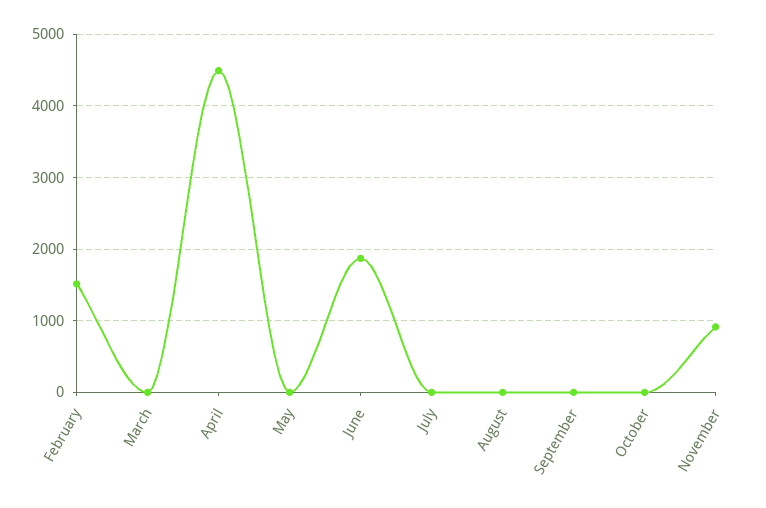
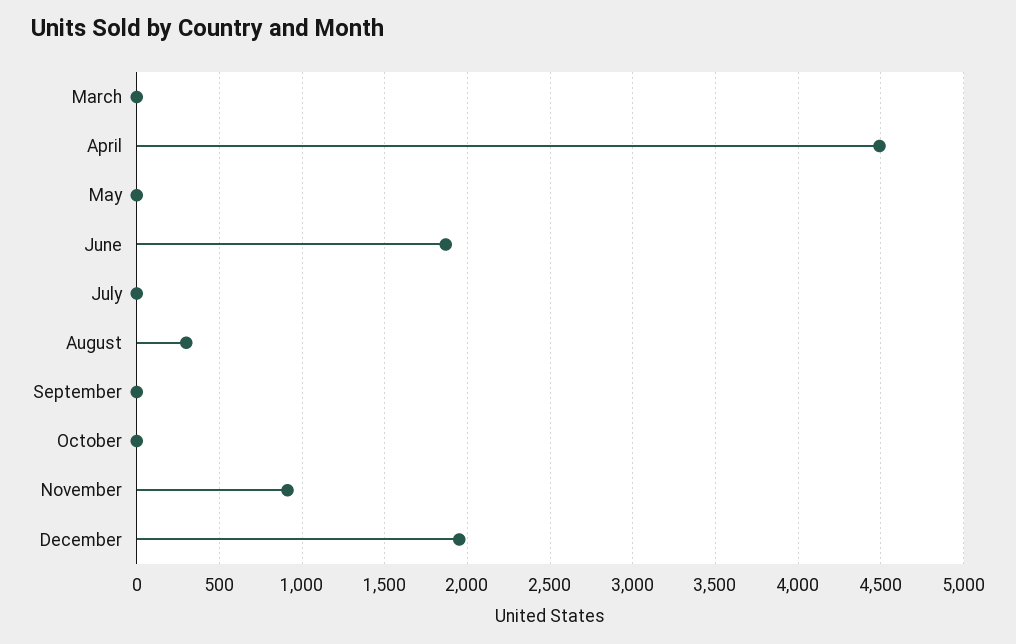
February: 1500 -> none
August: 0 -> 300
December: none -> 1950

